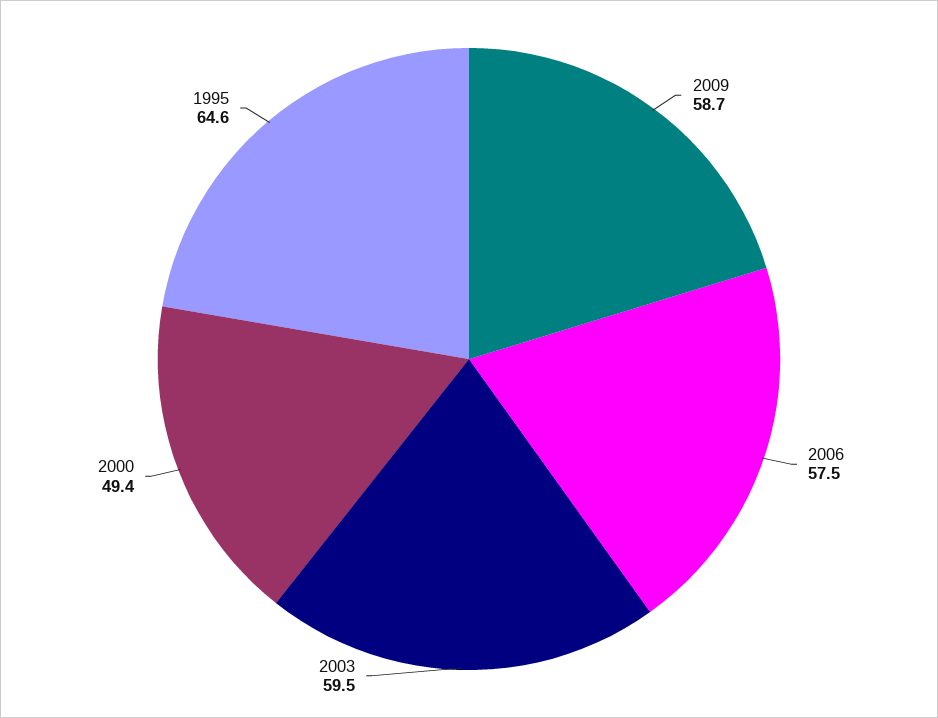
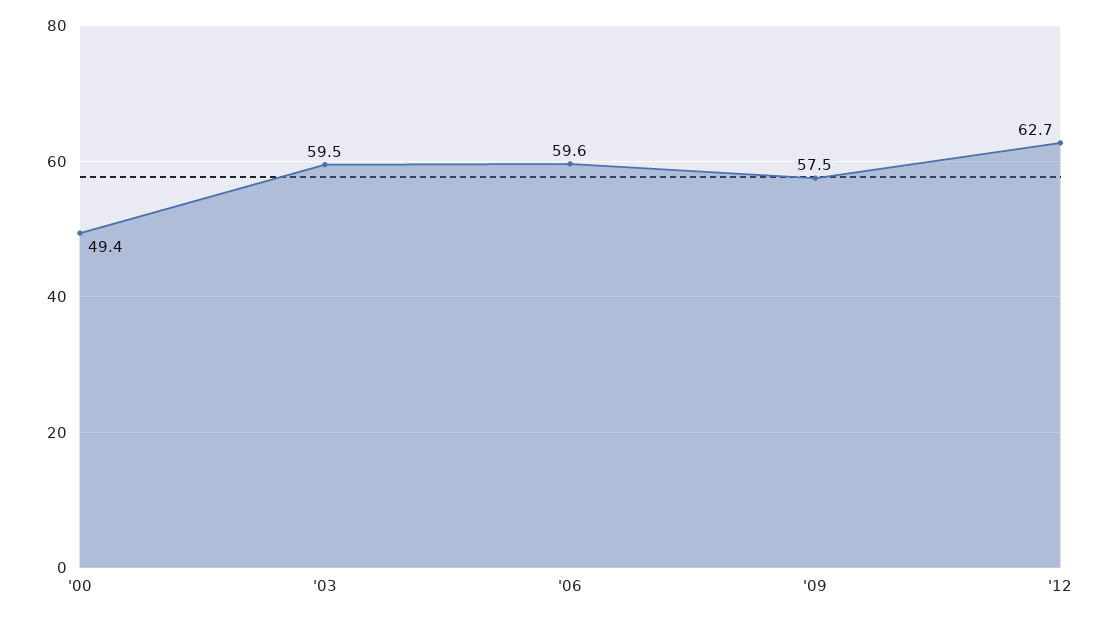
2009: 58.7 -> 57.5
2006: 57.5 -> 59.6
1995: 64.6 -> none
'12: none -> 62.7

